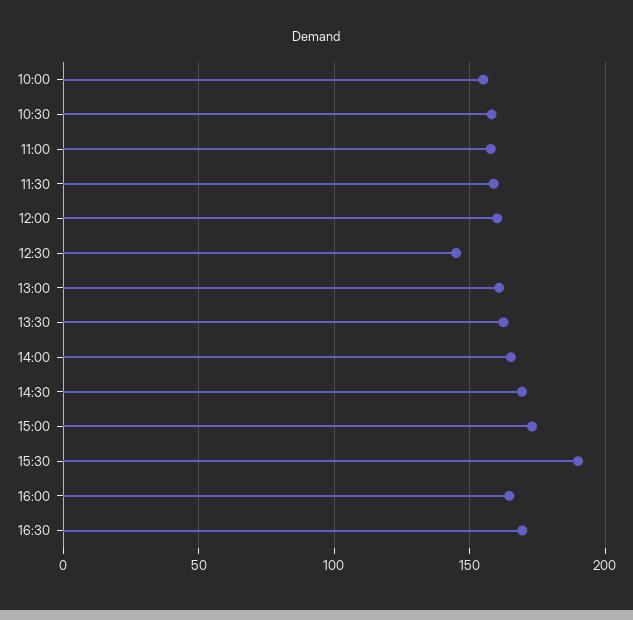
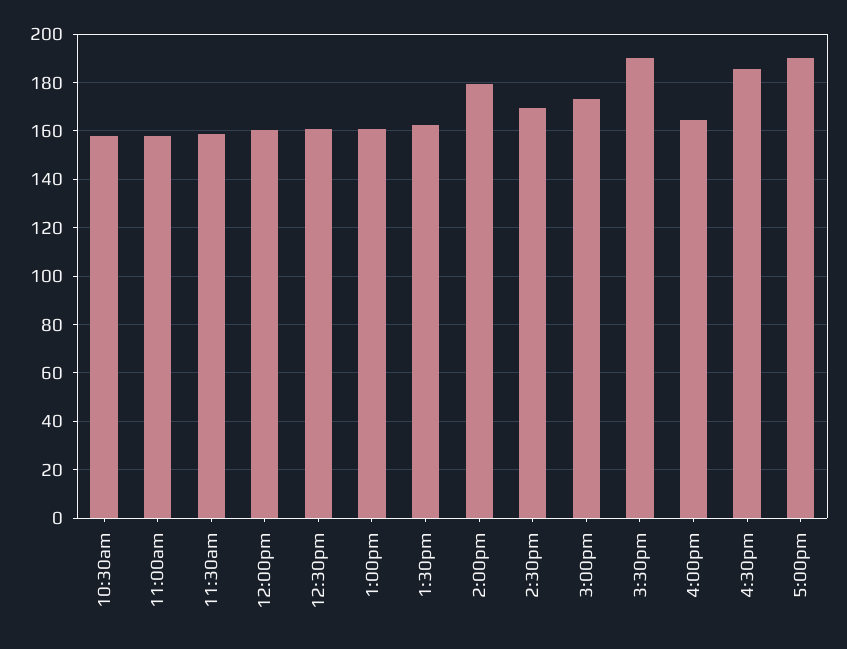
10:00: 155 -> none
12:30: 145 -> 160
14:00: 165 -> 180
16:30: 170 -> 185
5:00pm: none -> 190

